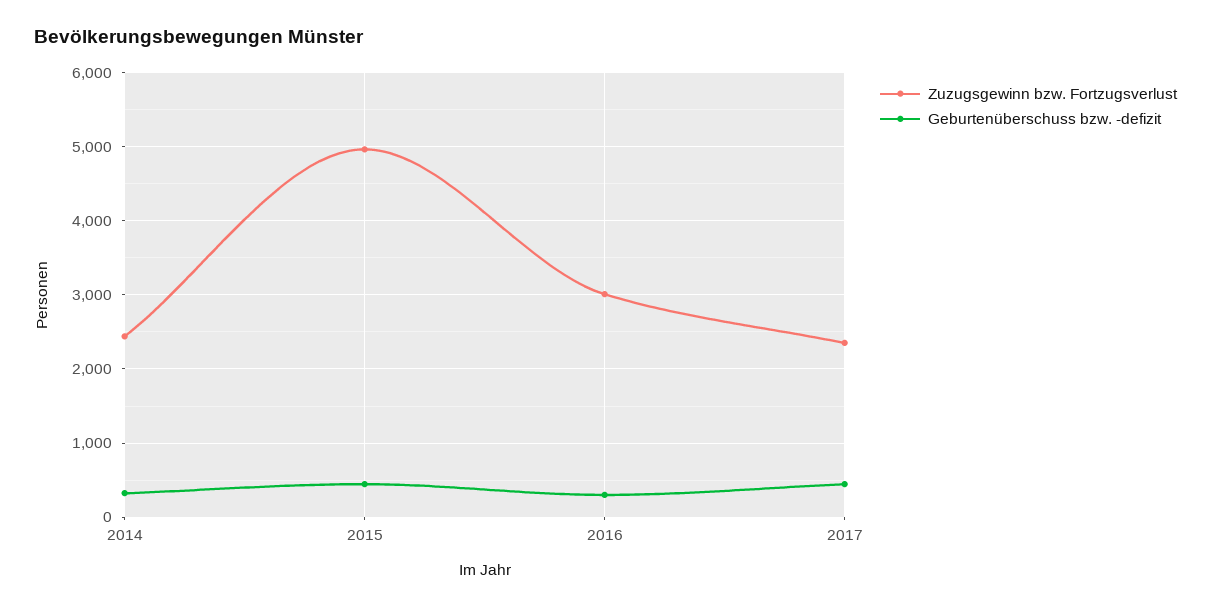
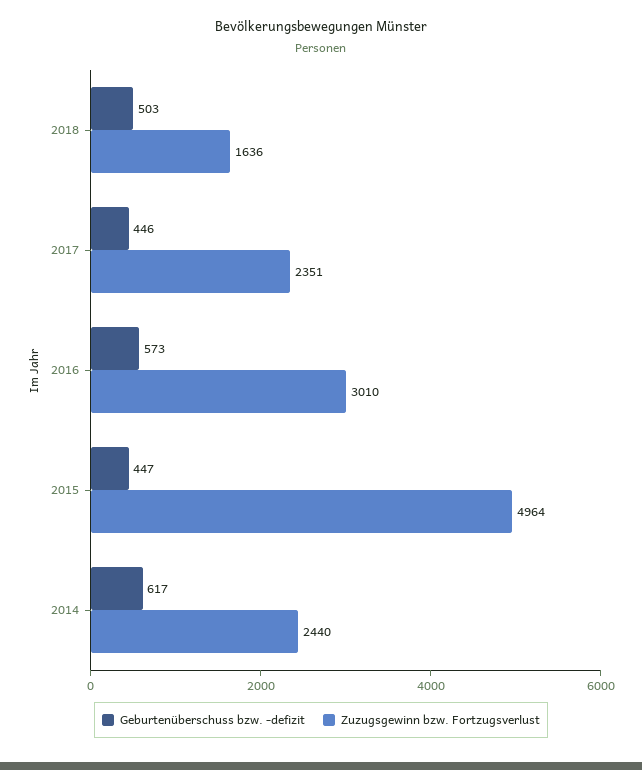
Geburtenüberschuss bzw. -defizit, 2014: 300 -> 617
Geburtenüberschuss bzw. -defizit, 2016: 300 -> 573
Geburtenüberschuss bzw. -defizit, 2018: none -> 503
Zuzugsgewinn bzw. Fortzugsverlust, 2018: none -> 1636

